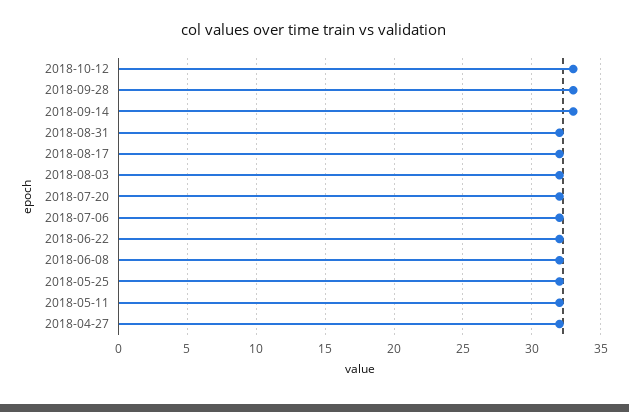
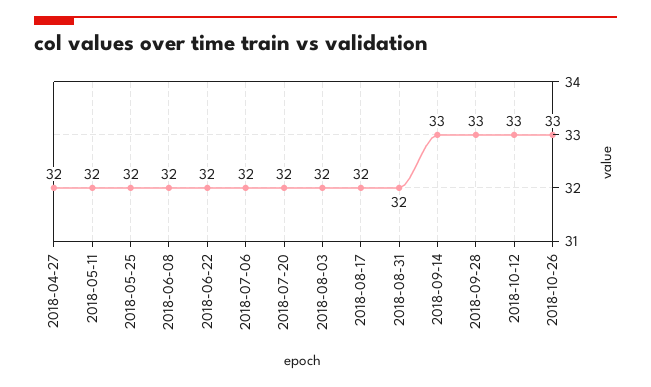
2018-10-26: none -> 33

